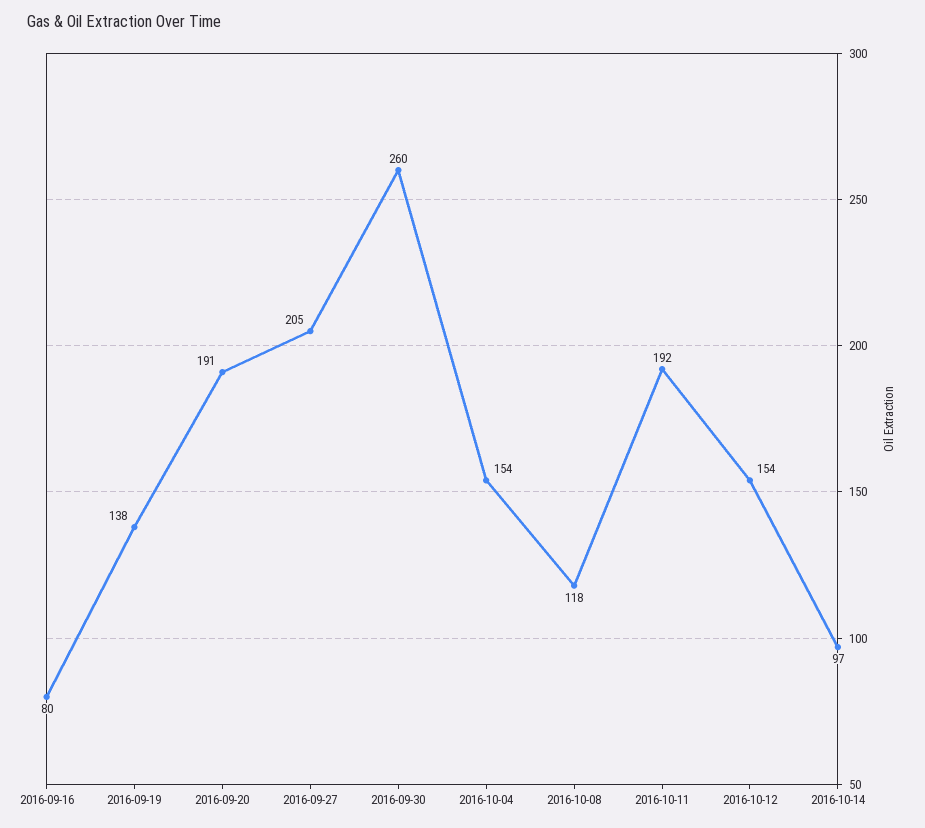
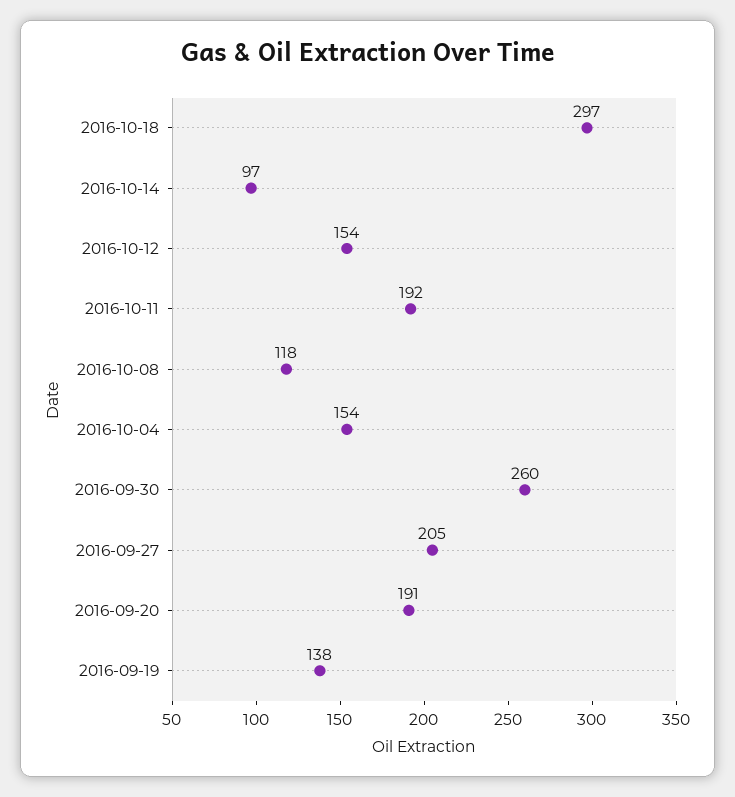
2016-09-16: 80 -> none
2016-10-18: none -> 297

